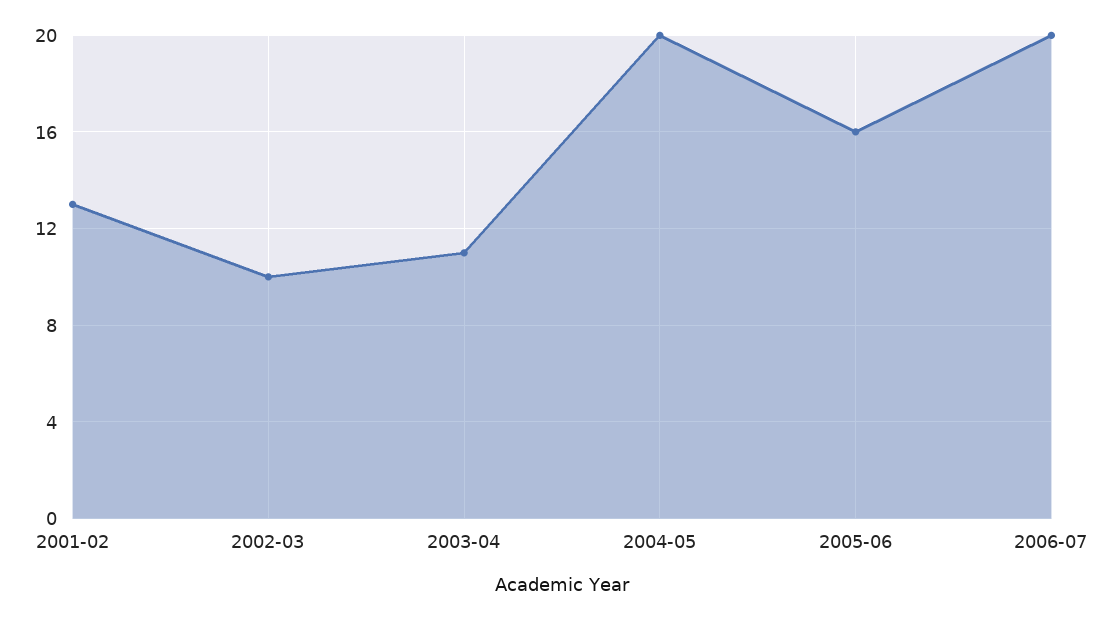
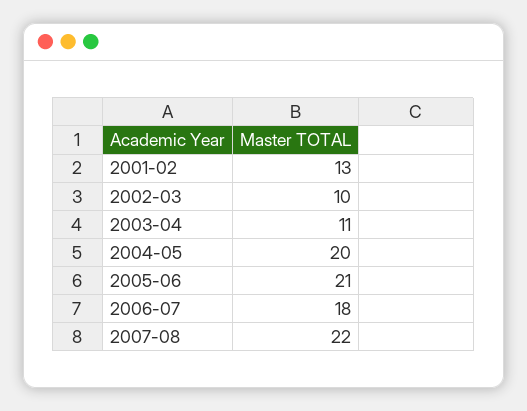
2005-06: 16 -> 21
2006-07: 20 -> 18
2007-08: none -> 22

